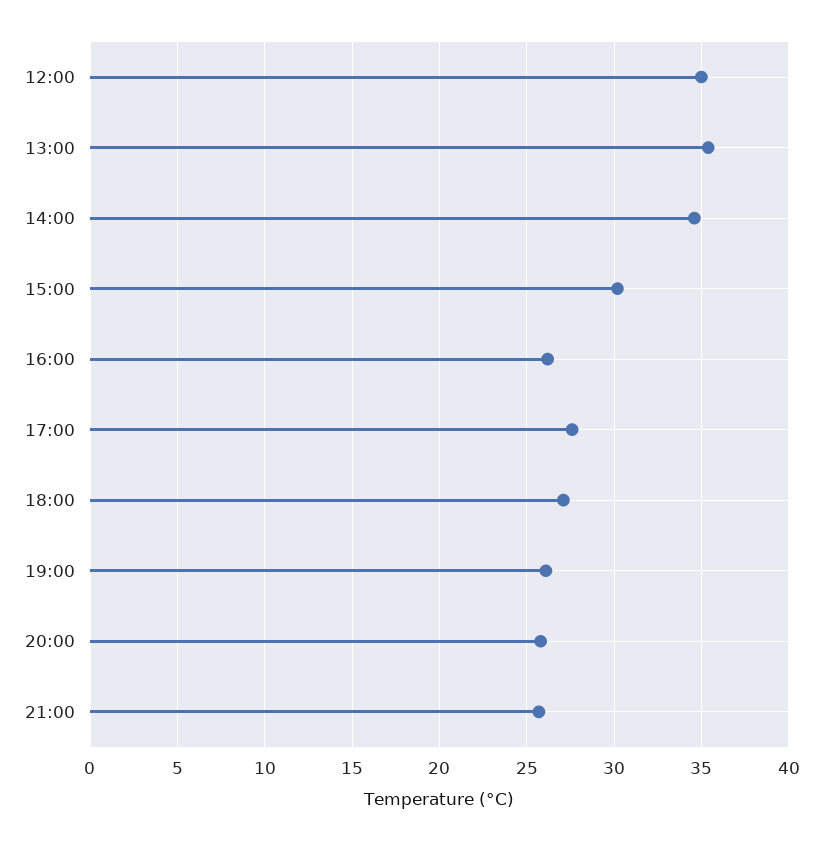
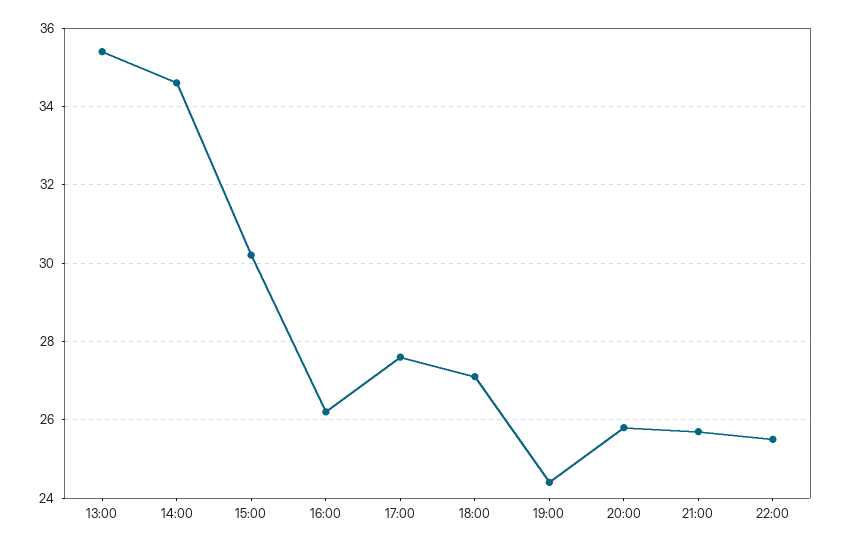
12:00: 35 -> none
19:00: 26 -> 24.5
22:00: none -> 25.5

